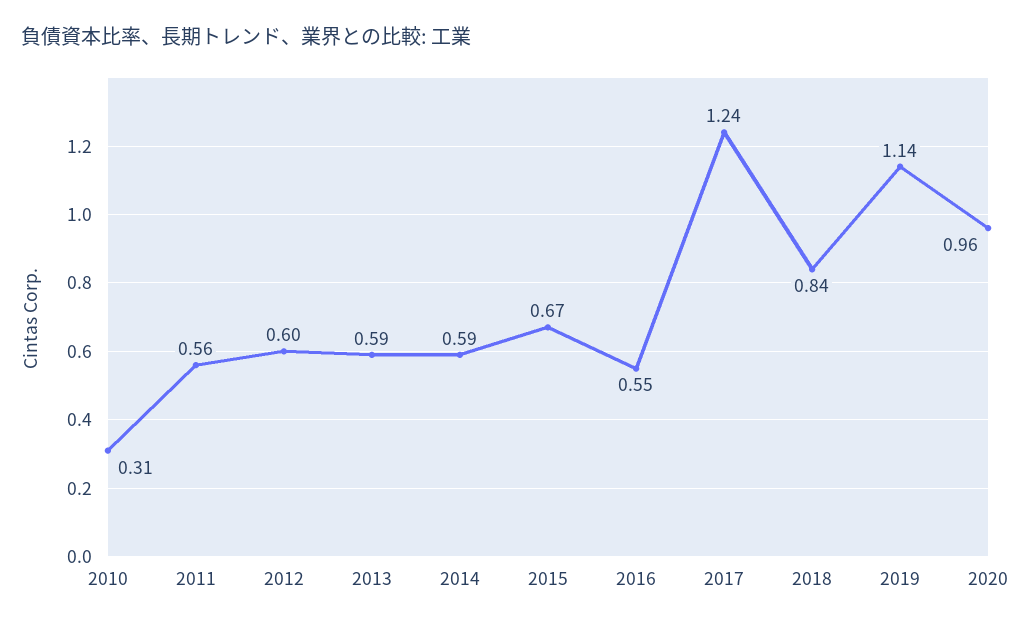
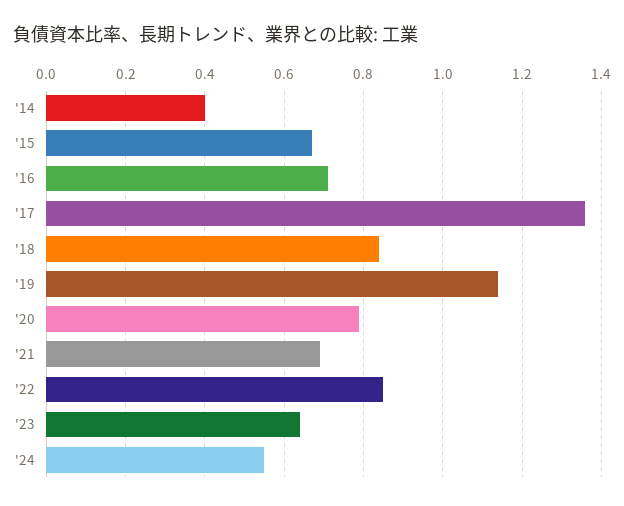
2010: 0.31 -> none
2011: 0.56 -> none
2012: 0.6 -> none
2013: 0.59 -> none
2014: 0.59 -> 0.4
2016: 0.55 -> 0.7
2017: 1.24 -> 1.35
2020: 0.96 -> 0.8
'21: none -> 0.7
'22: none -> 0.85
'23: none -> 0.65
'24: none -> 0.55

